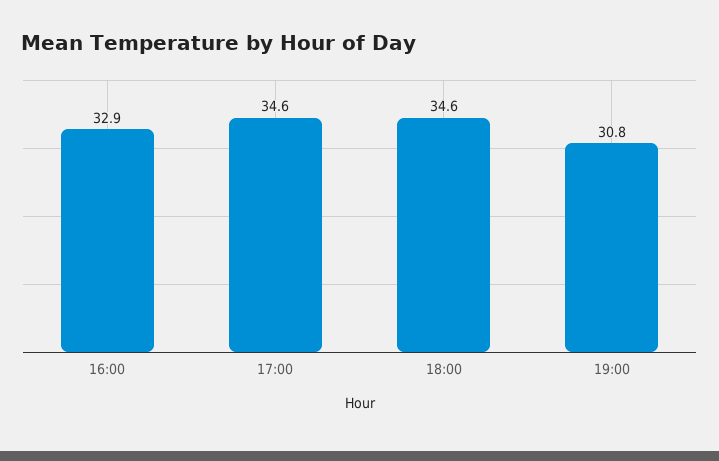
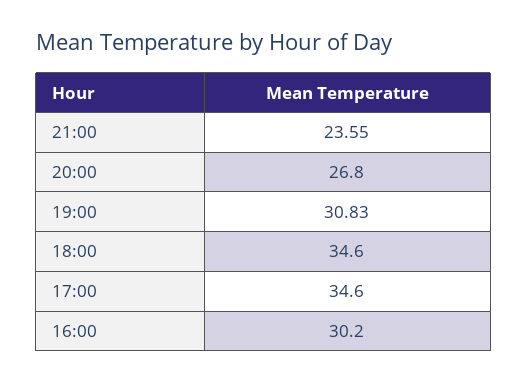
16:00: 32.9 -> 30.2
21:00: none -> 23.55
20:00: none -> 26.8

